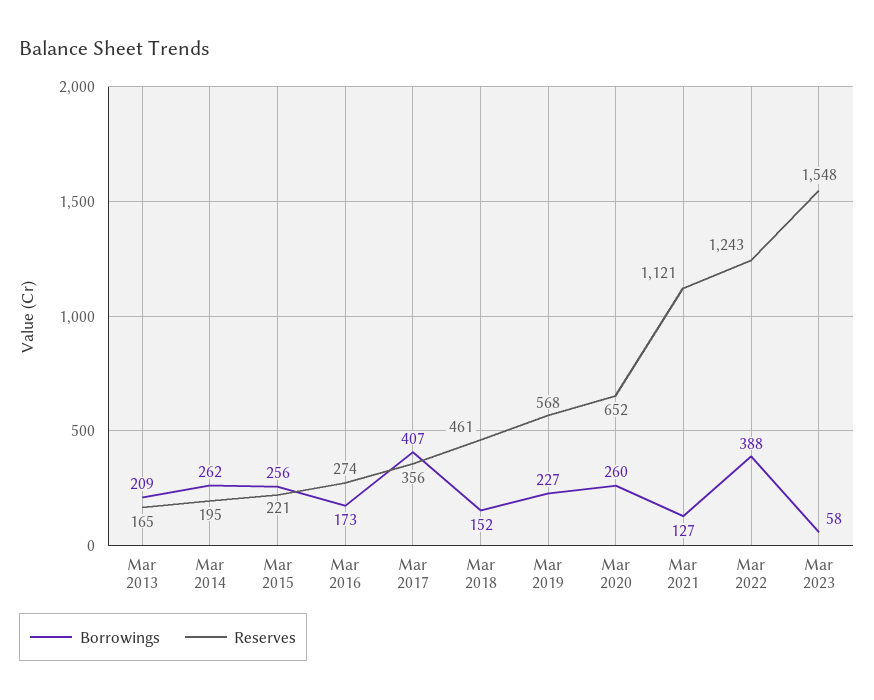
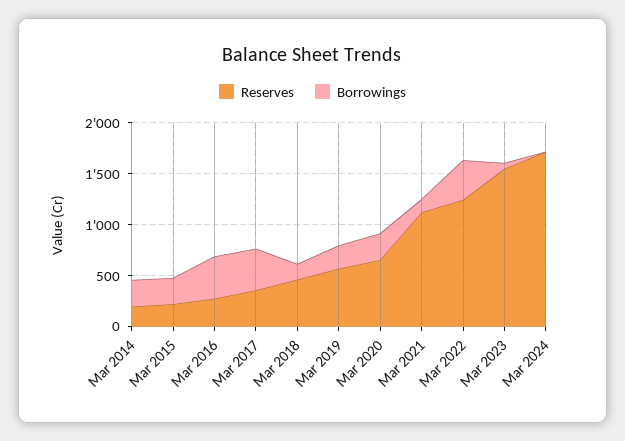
Borrowings, Mar 2013: 209 -> none
Reserves, Mar 2013: 165 -> none
Borrowings, Mar 2016: 173 -> 400
Reserves, Mar 2024: none -> 1700
Borrowings, Mar 2024: none -> 0

